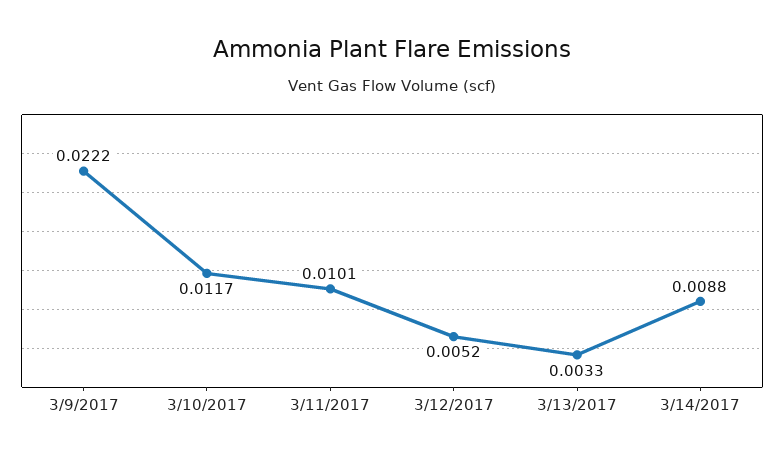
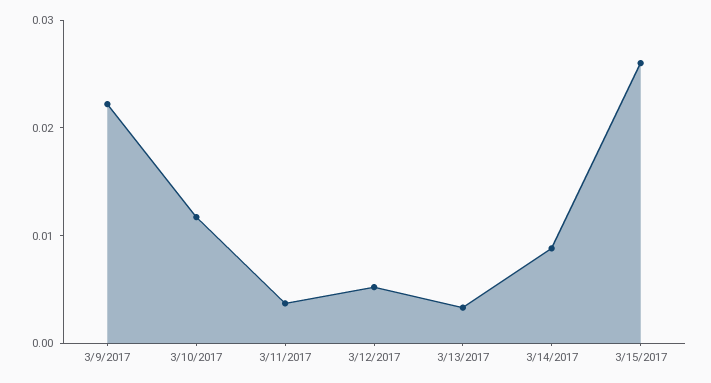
3/11/2017: 0.0101 -> 0.004
3/15/2017: none -> 0.026

